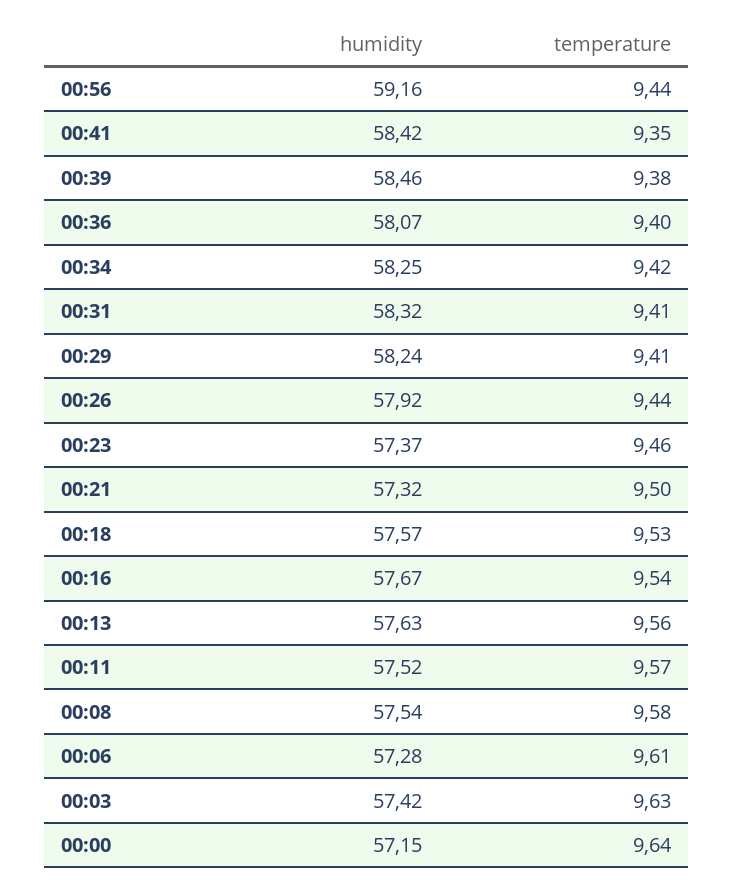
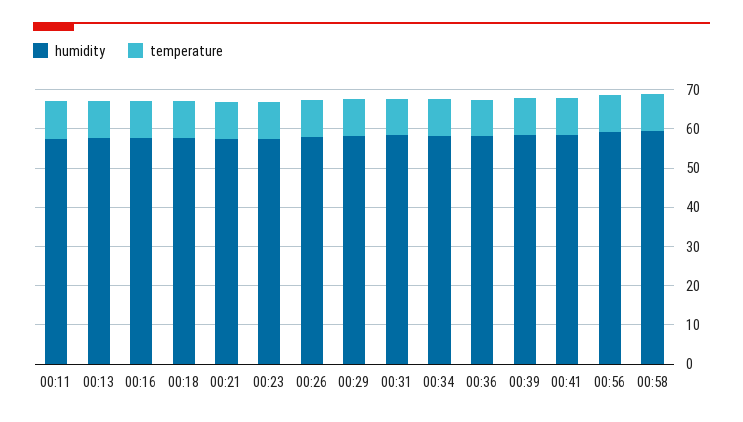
humidity, 00:08: 57.54 -> none
temperature, 00:08: 9.58 -> none
humidity, 00:06: 57.28 -> none
temperature, 00:06: 9.61 -> none
humidity, 00:03: 57.42 -> none
temperature, 00:03: 9.63 -> none
humidity, 00:00: 57.15 -> none
temperature, 00:00: 9.64 -> none
humidity, 00:58: none -> 60
temperature, 00:58: none -> 10

